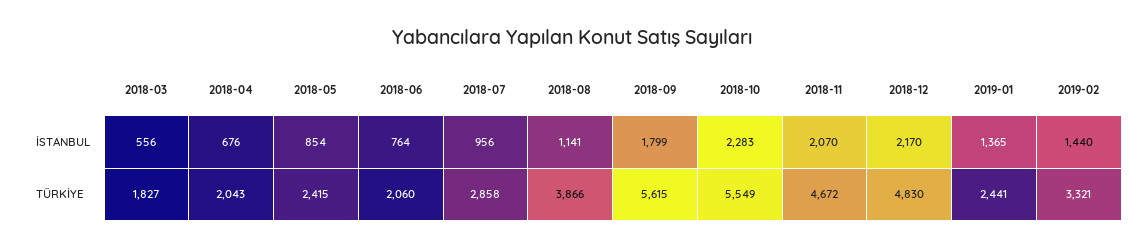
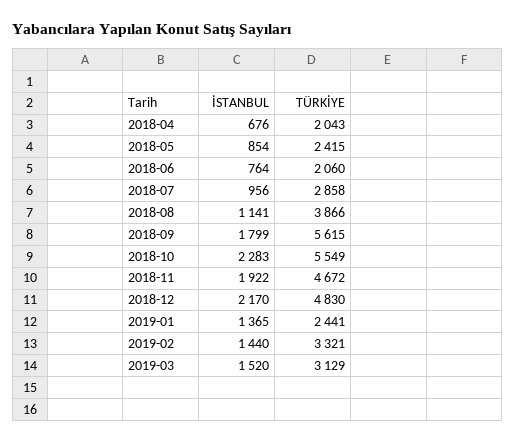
2018-03, İSTANBUL: 556 -> none
2018-11, İSTANBUL: 2070 -> 1922
2018-03, TÜRKİYE: 1827 -> none
2019-03, İSTANBUL: none -> 1520
2019-03, TÜRKİYE: none -> 3129

